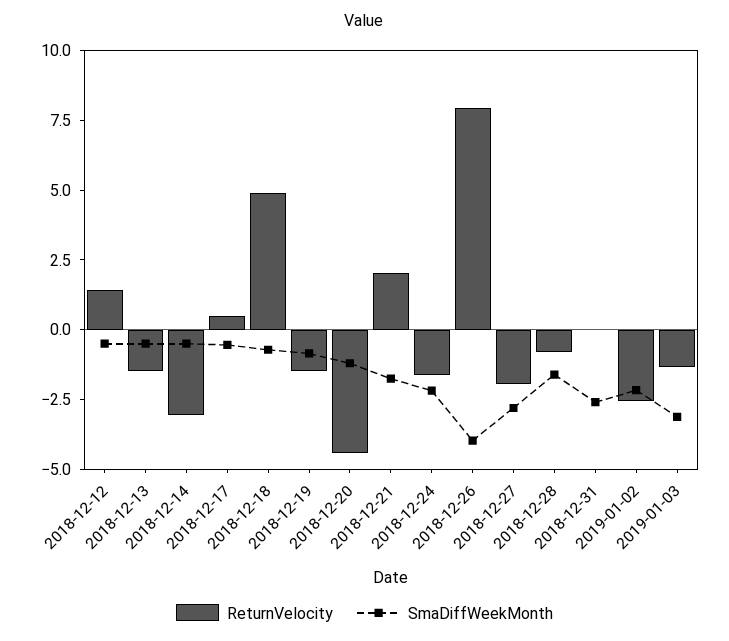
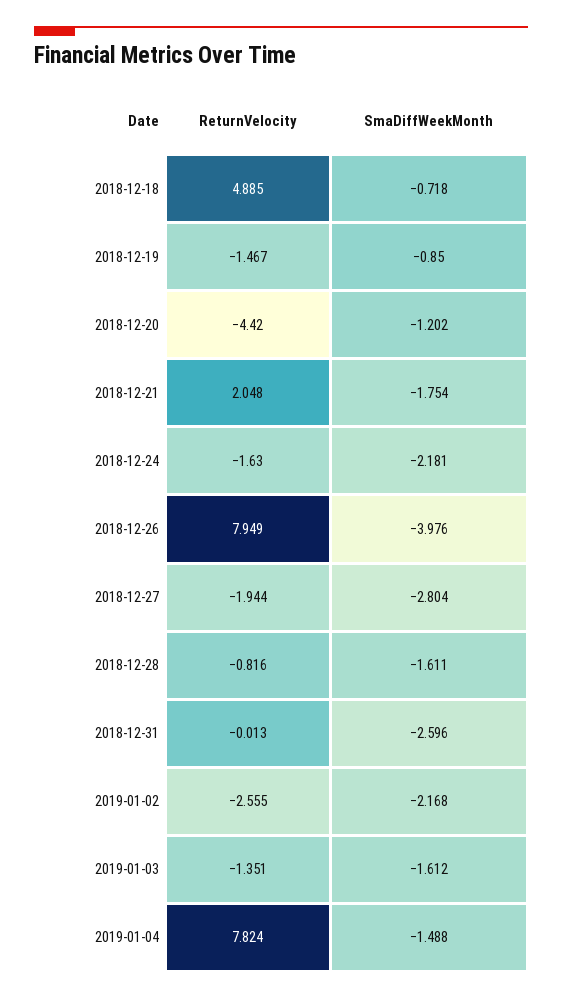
ReturnVelocity, 2018-12-12: 1.5 -> none
SmaDiffWeekMonth, 2018-12-12: -0.5 -> none
ReturnVelocity, 2018-12-13: -1.5 -> none
SmaDiffWeekMonth, 2018-12-13: -0.5 -> none
ReturnVelocity, 2018-12-14: -3 -> none
SmaDiffWeekMonth, 2018-12-14: -0.5 -> none
ReturnVelocity, 2018-12-17: 0.5 -> none
SmaDiffWeekMonth, 2018-12-17: -0.5 -> none
SmaDiffWeekMonth, 2019-01-03: -3 -> -1.612
ReturnVelocity, 2019-01-04: none -> 7.824
SmaDiffWeekMonth, 2019-01-04: none -> -1.488

